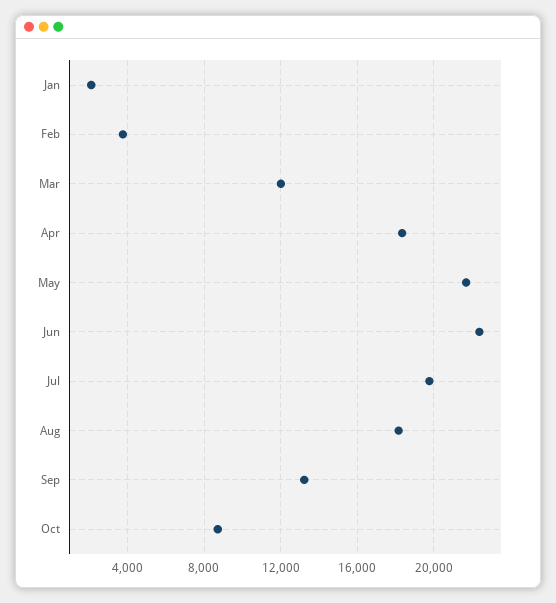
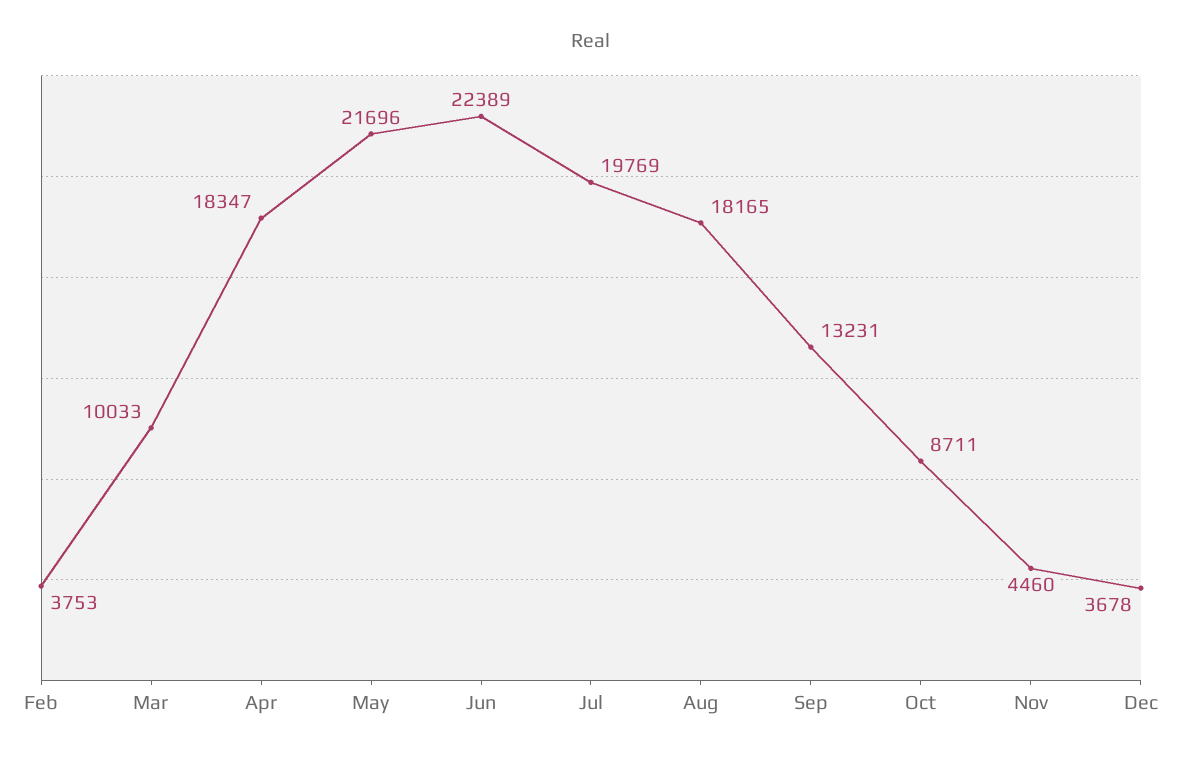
Jan: 2000 -> none
Mar: 12000 -> 10033
Nov: none -> 4460
Dec: none -> 3678

